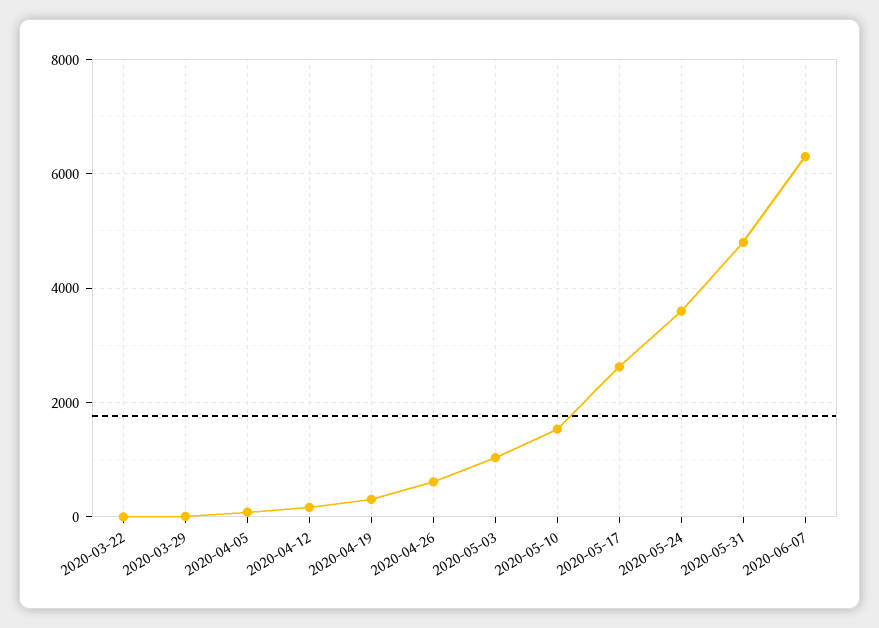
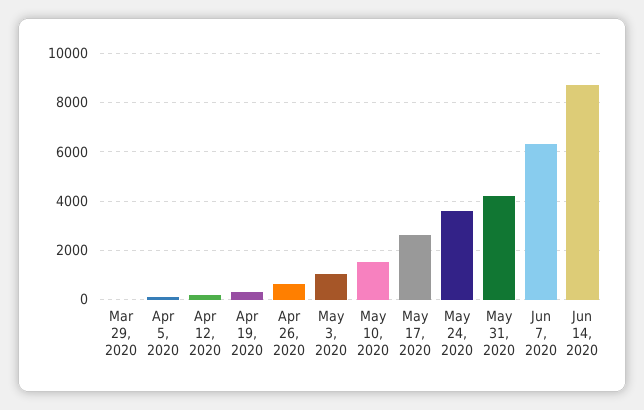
2020-03-22: 0 -> none
2020-05-31: 4800 -> 4250
Jun 14, 2020: none -> 8750

